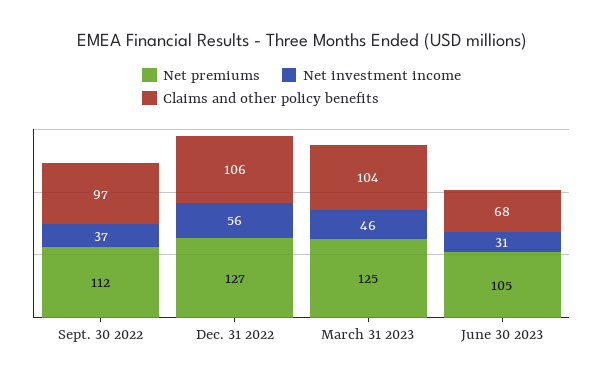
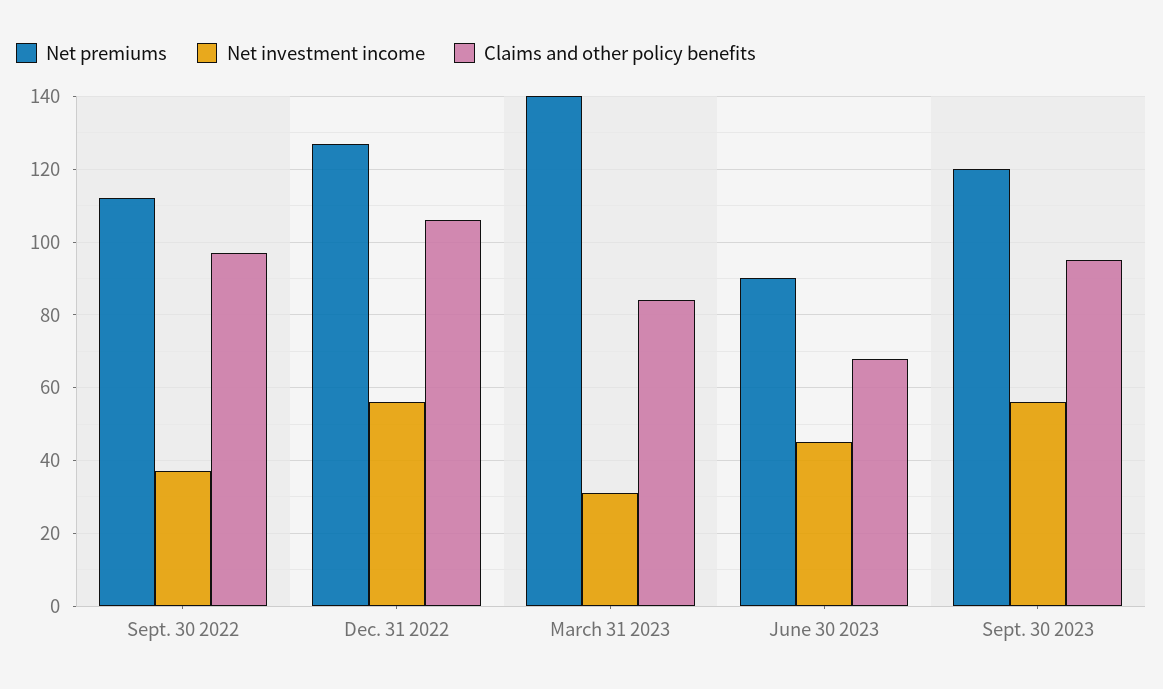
Net premiums, March 31 2023: 125 -> 140
Net investment income, March 31 2023: 46 -> 30
Claims and other policy benefits, March 31 2023: 104 -> 85
Net premiums, June 30 2023: 105 -> 90
Net investment income, June 30 2023: 31 -> 45
Net premiums, Sept. 30 2023: none -> 120
Net investment income, Sept. 30 2023: none -> 55
Claims and other policy benefits, Sept. 30 2023: none -> 95

